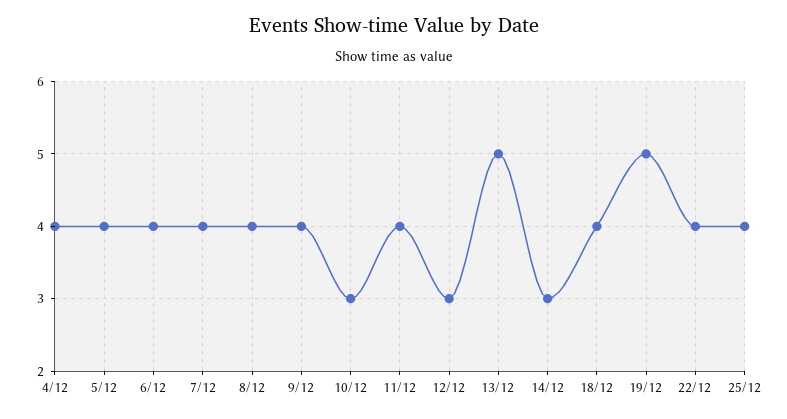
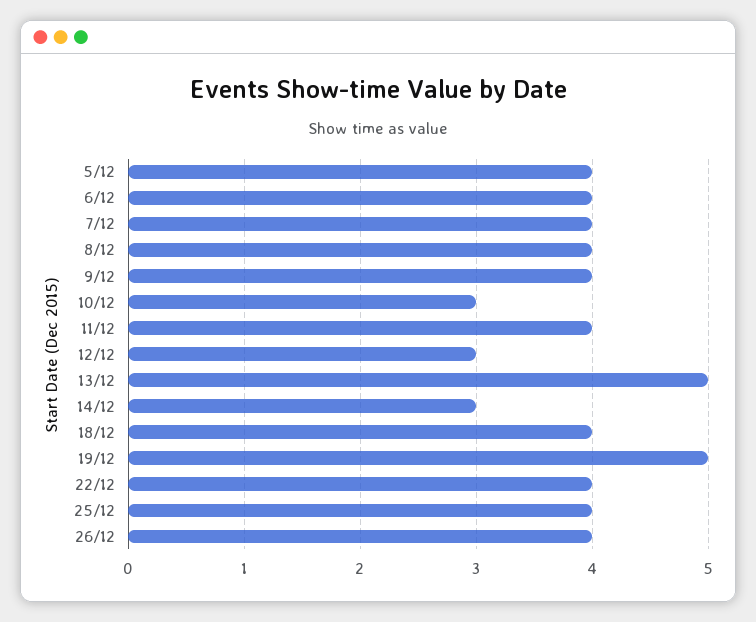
4/12: 4 -> none
26/12: none -> 4

